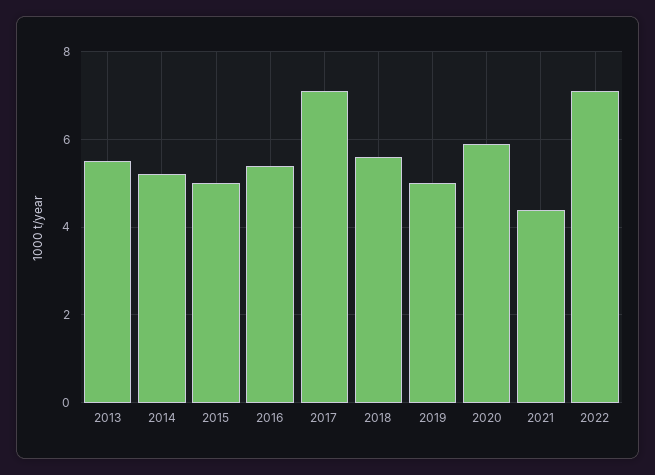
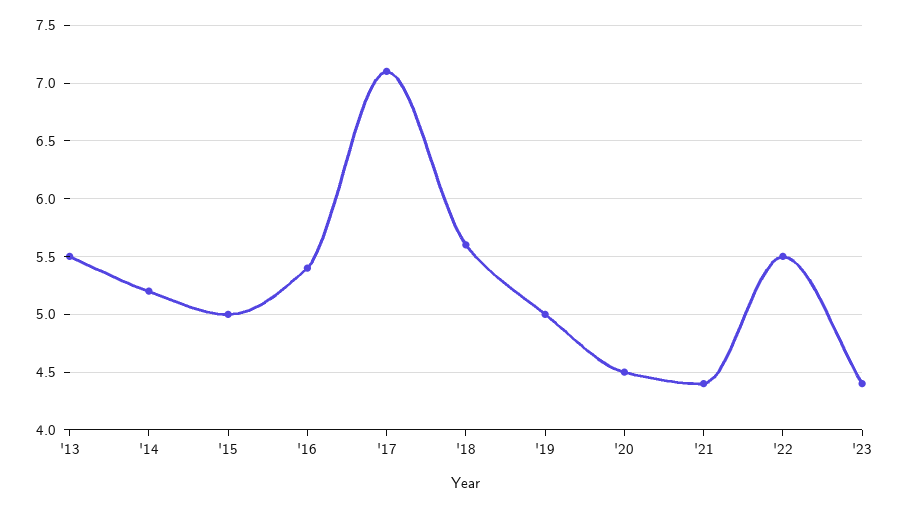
2020: 6 -> 4.5
2022: 7 -> 5.5
'23: none -> 4.4

